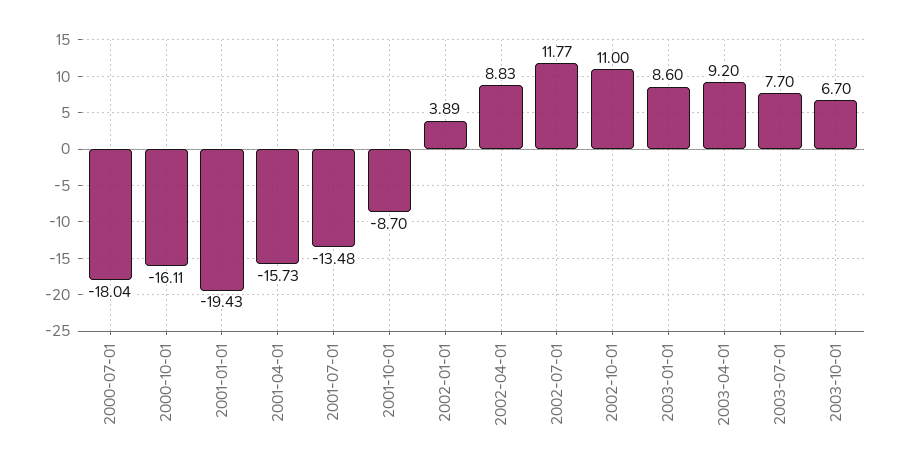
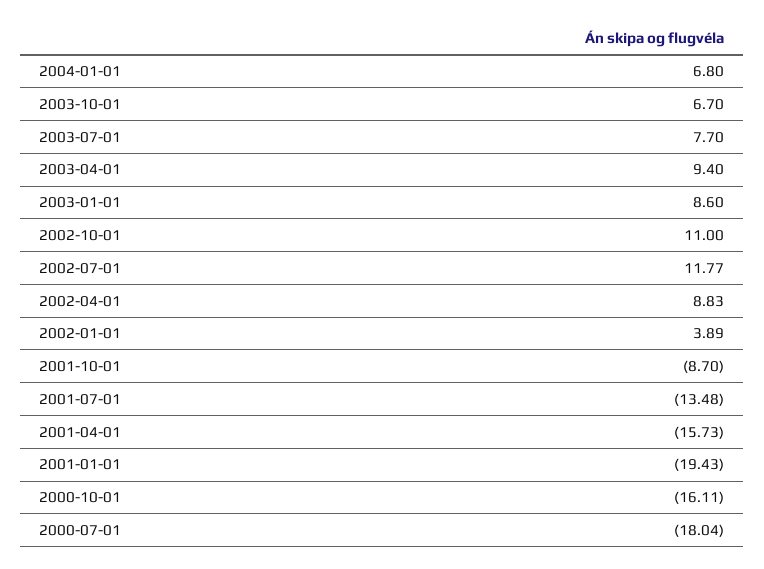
2003-04-01: 9.2 -> 9.4
2004-01-01: none -> 6.8

